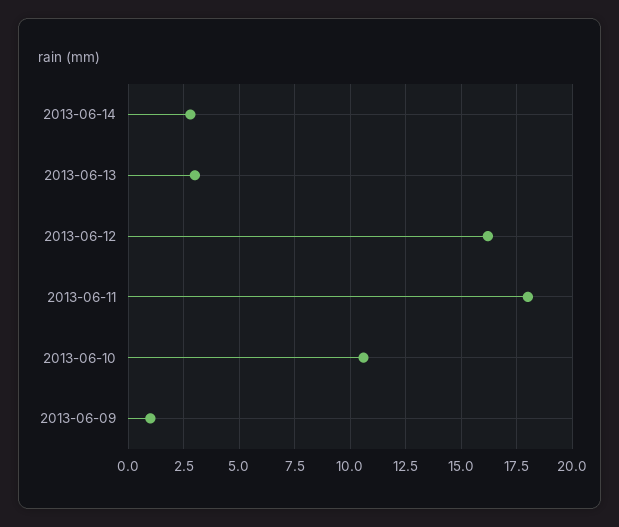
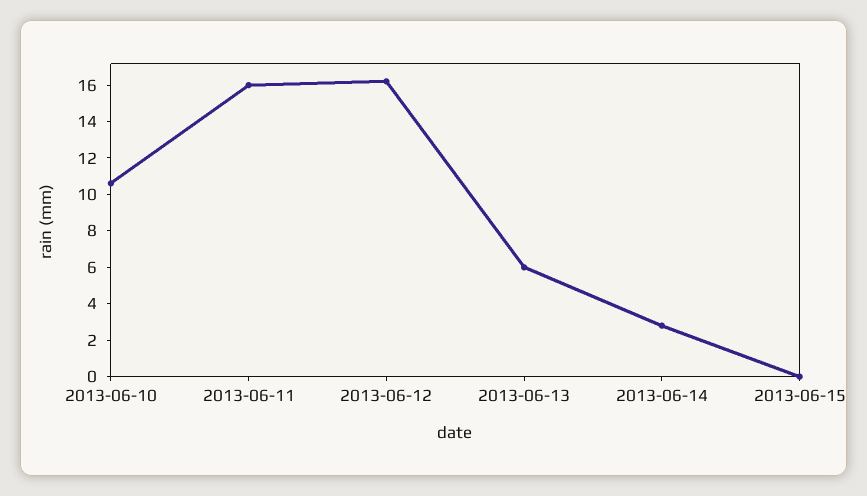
2013-06-13: 3 -> 6
2013-06-11: 18 -> 16
2013-06-09: 1 -> none
2013-06-15: none -> 0

